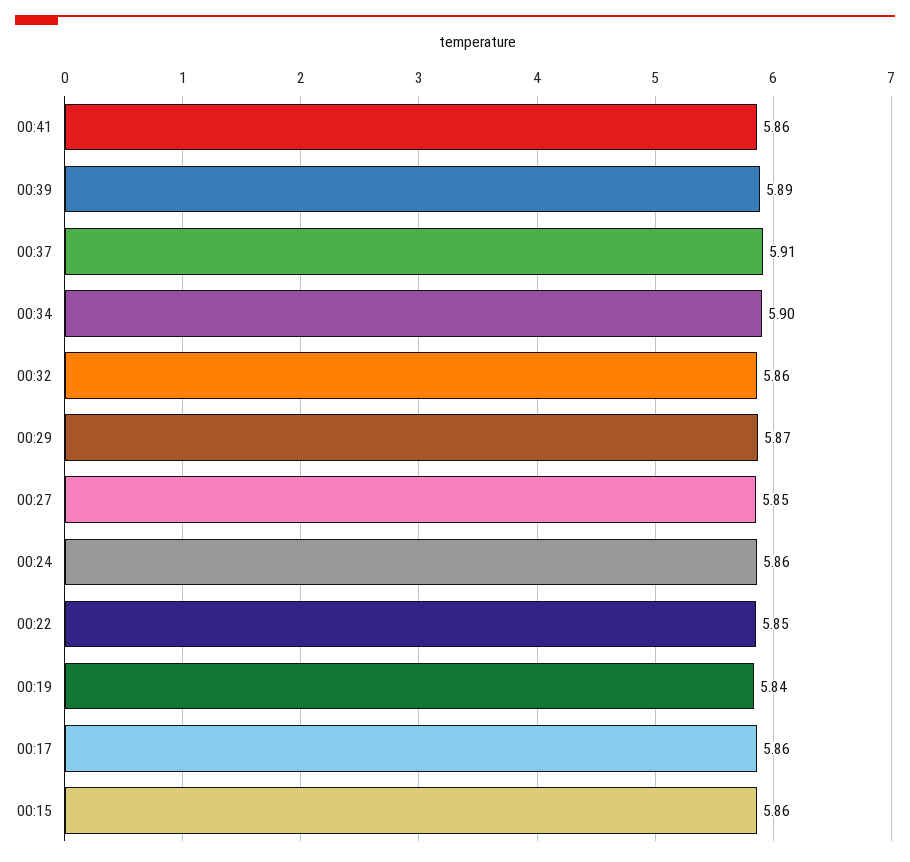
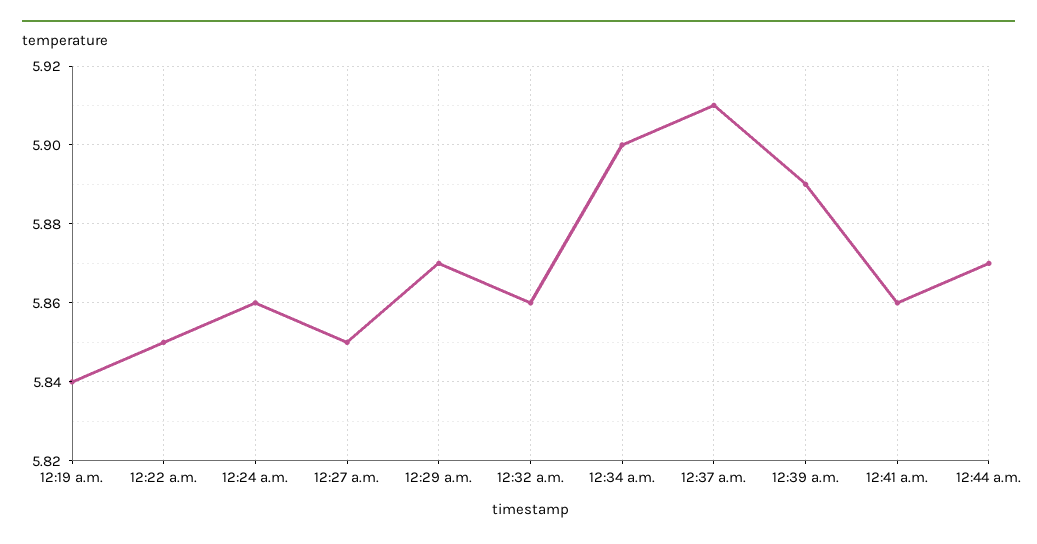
00:17: 5.86 -> none
00:15: 5.86 -> none
12:44 a.m.: none -> 5.87

